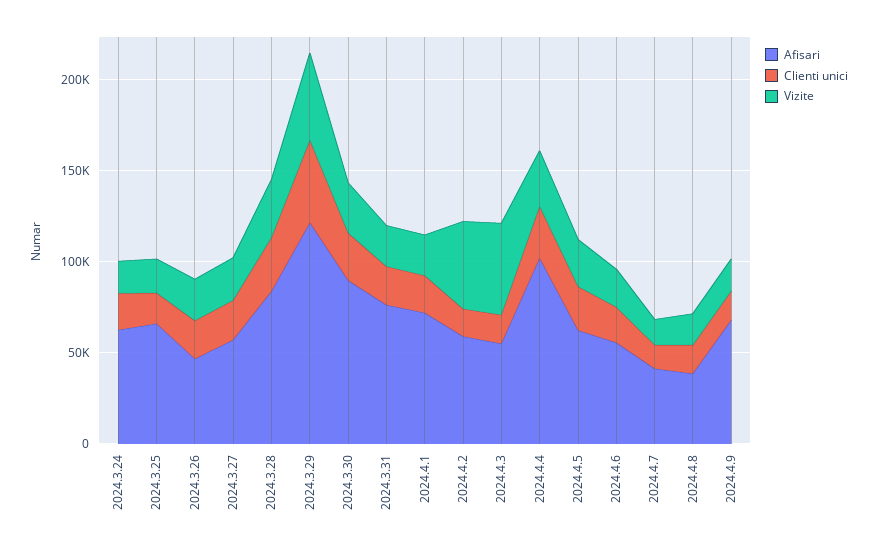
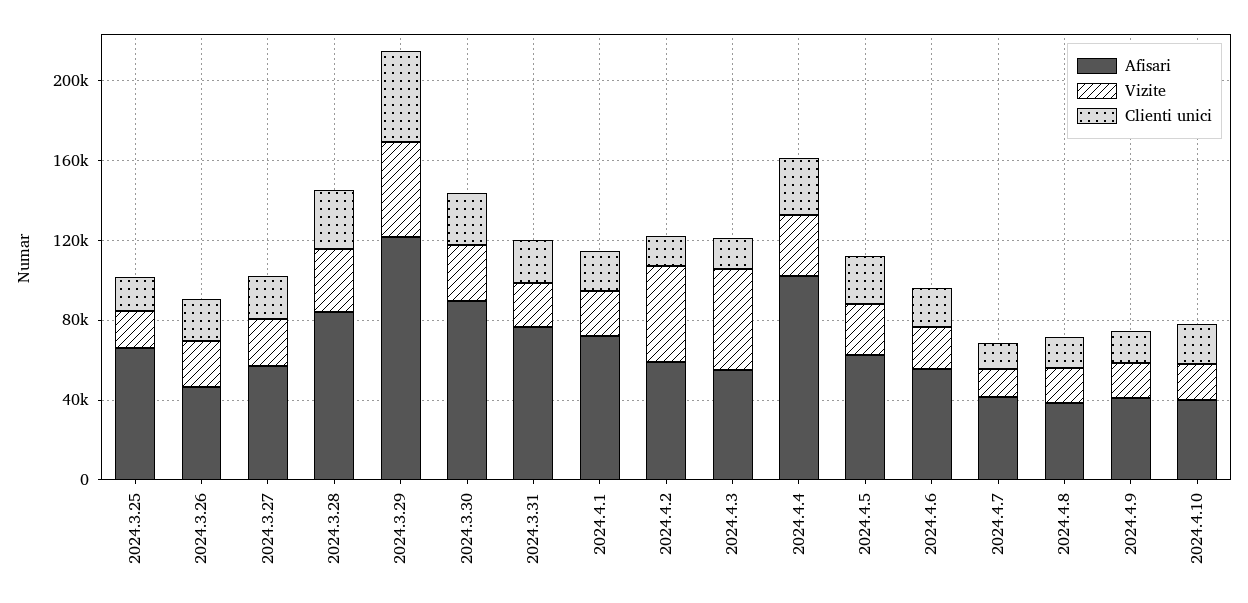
Afisari, 2024.3.24: 60000 -> none
Clienti unici, 2024.3.24: 20000 -> none
Vizite, 2024.3.24: 20000 -> none
Afisari, 2024.4.9: 70000 -> 40000
Afisari, 2024.4.10: none -> 40000
Vizite, 2024.4.10: none -> 20000
Clienti unici, 2024.4.10: none -> 20000

